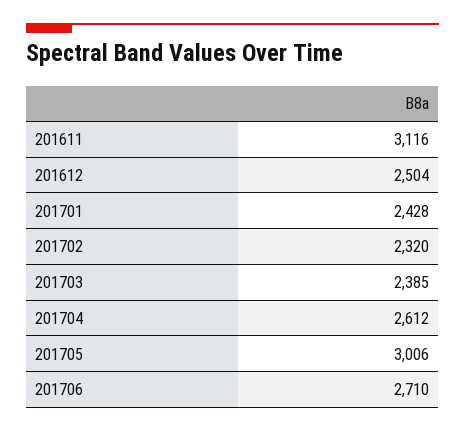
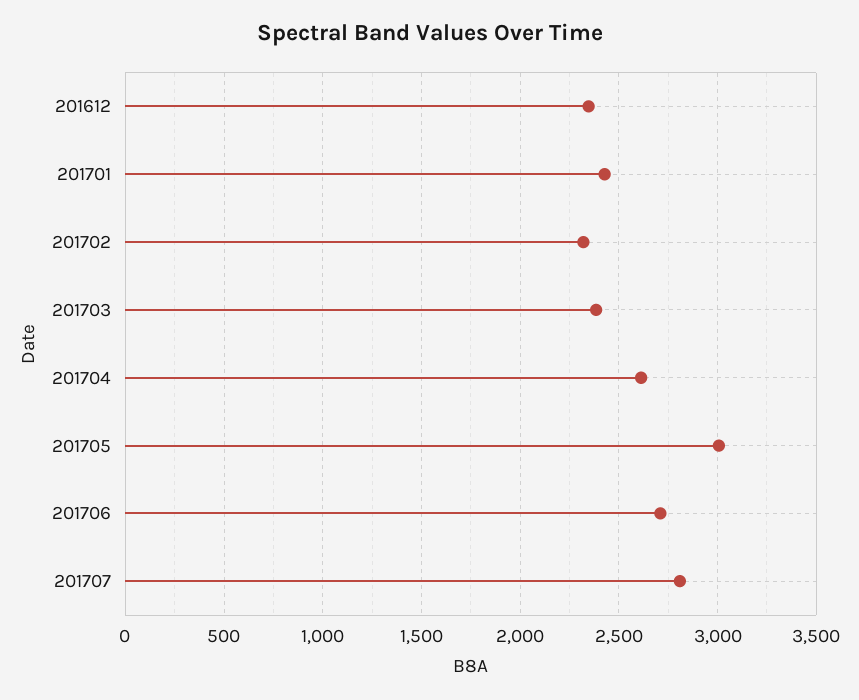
201611: 3116 -> none
201612: 2504 -> 2350
201707: none -> 2800

